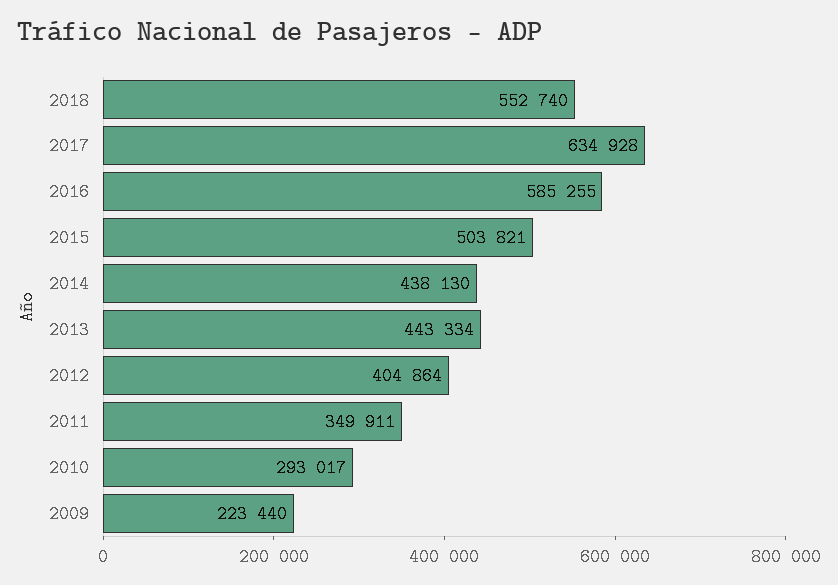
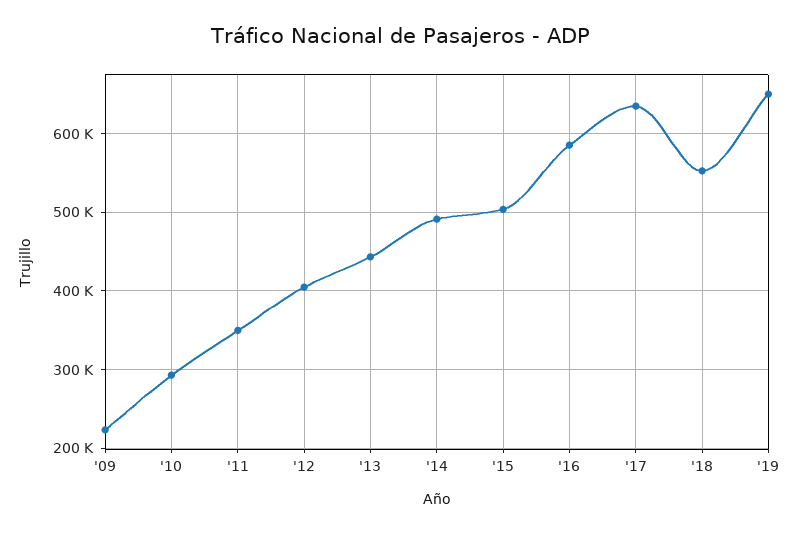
2014: 438130 -> 490000
'19: none -> 650000

